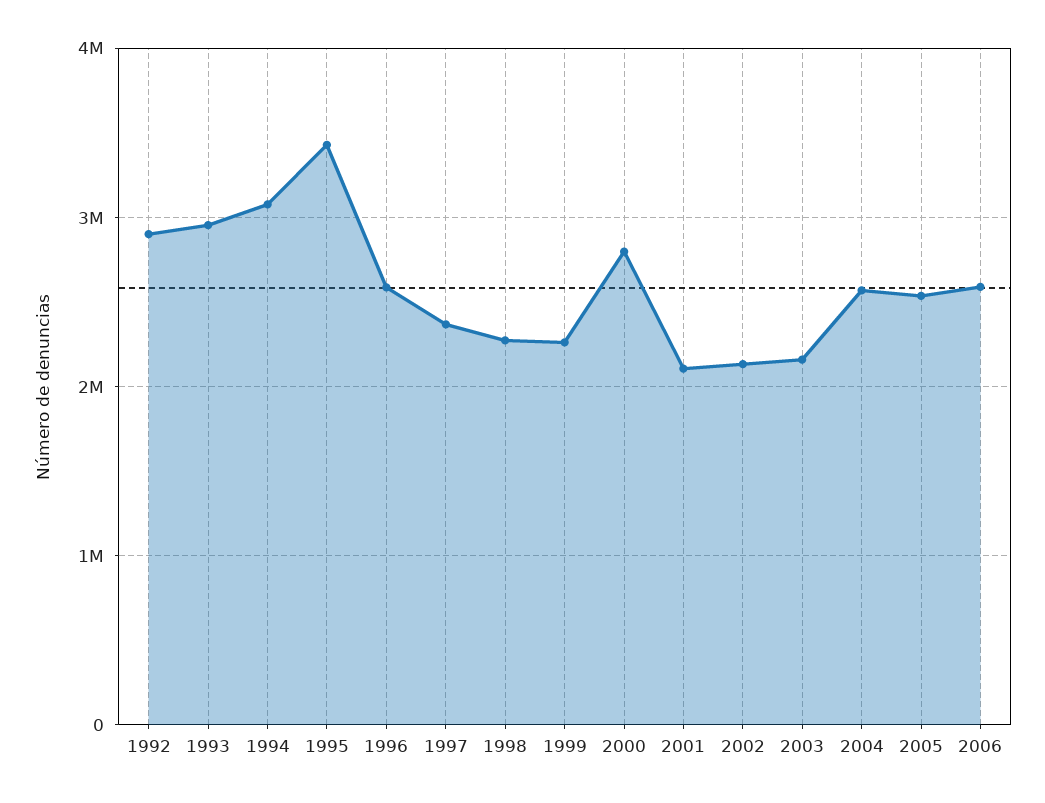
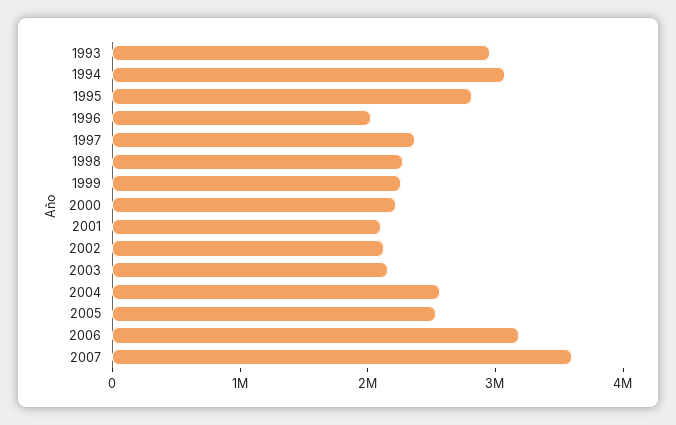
1992: 2900000 -> none
1995: 3400000 -> 2800000
1996: 2600000 -> 2000000
2000: 2800000 -> 2200000
2006: 2600000 -> 3200000
2007: none -> 3600000

